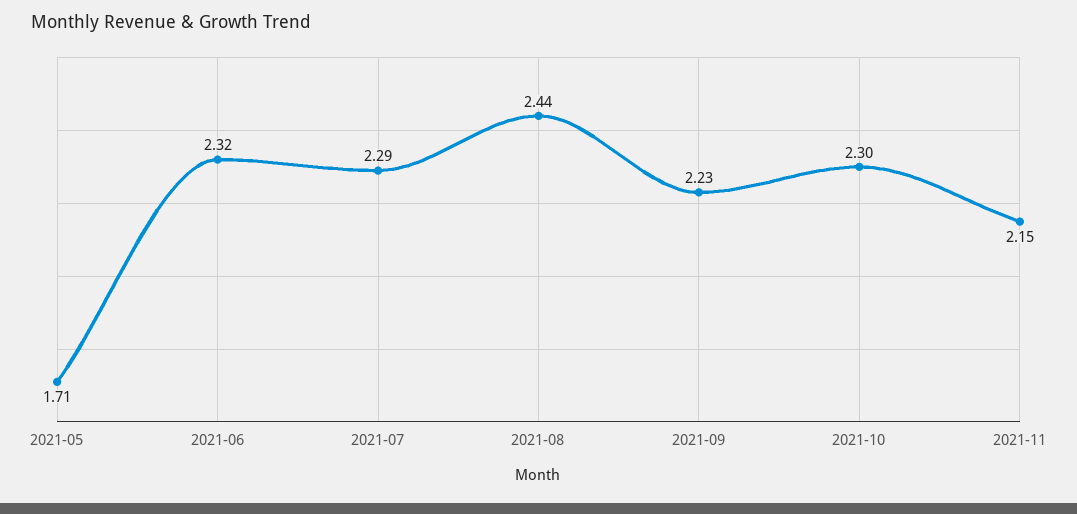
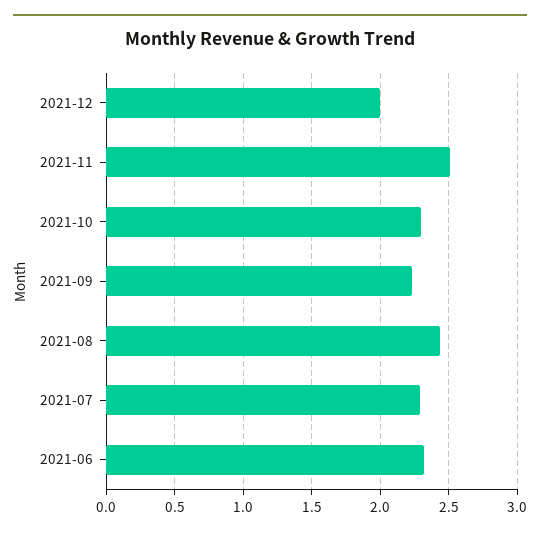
2021-05: 1.71 -> none
2021-11: 2.15 -> 2.5
2021-12: none -> 2

